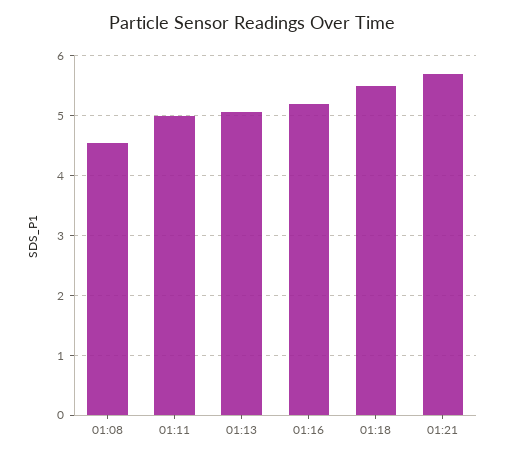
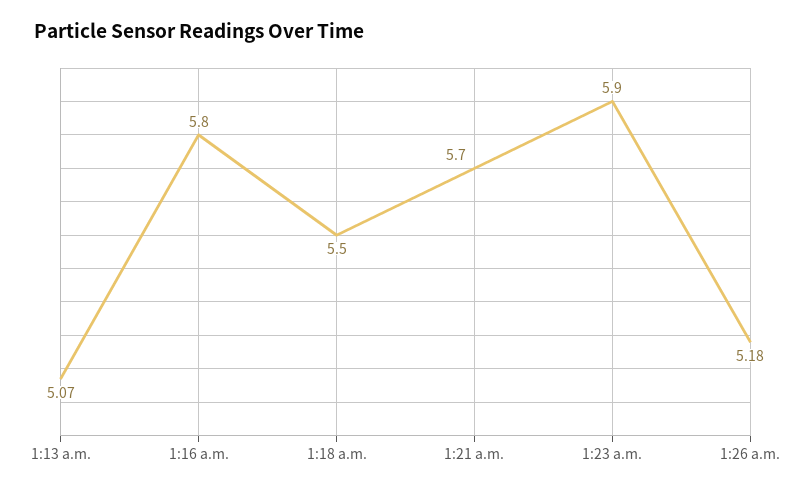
01:08: 4.6 -> none
01:11: 5 -> none
01:16: 5.2 -> 5.8
1:23 a.m.: none -> 5.9
1:26 a.m.: none -> 5.18

